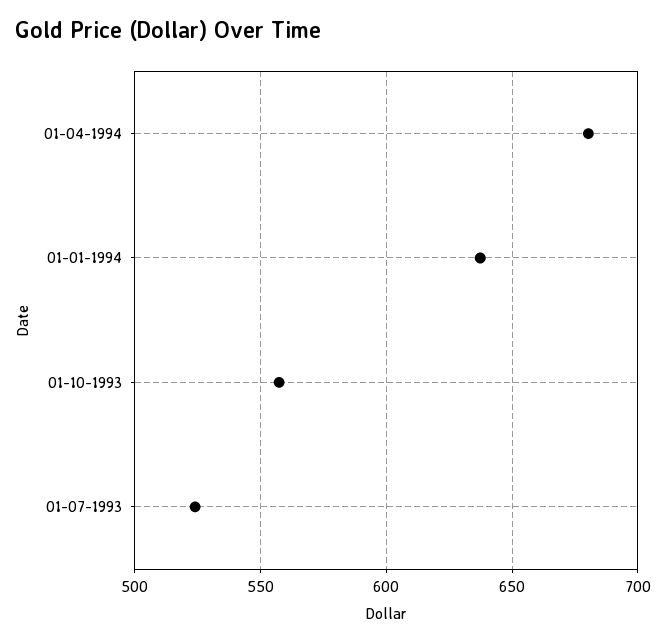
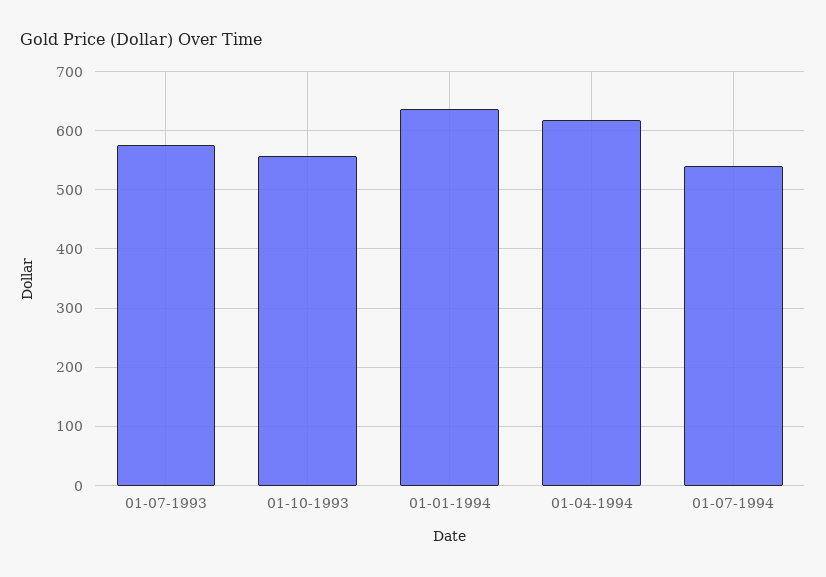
01-04-1994: 680 -> 620
01-07-1993: 525 -> 580
01-07-1994: none -> 540

